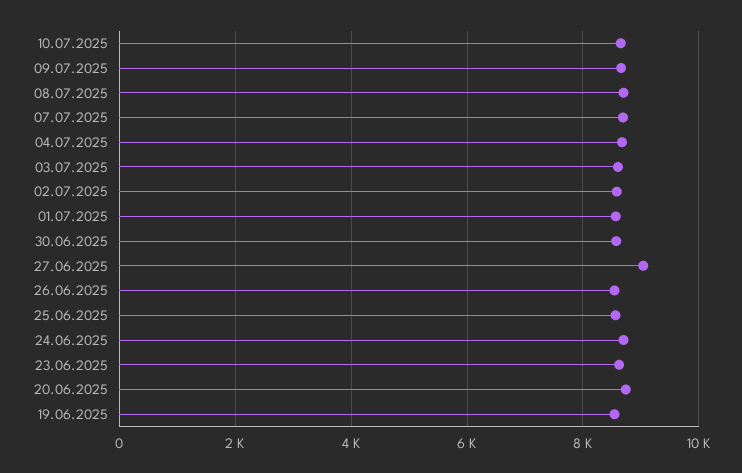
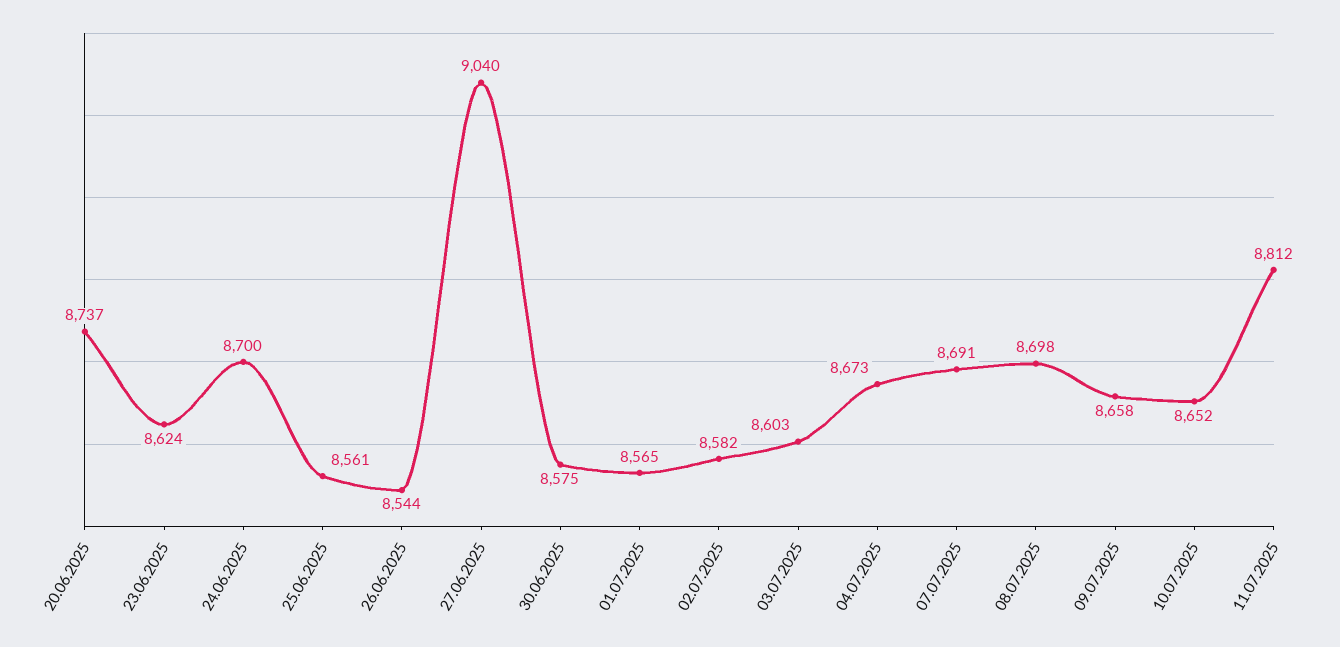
19.06.2025: 8600 -> none
11.07.2025: none -> 8812

